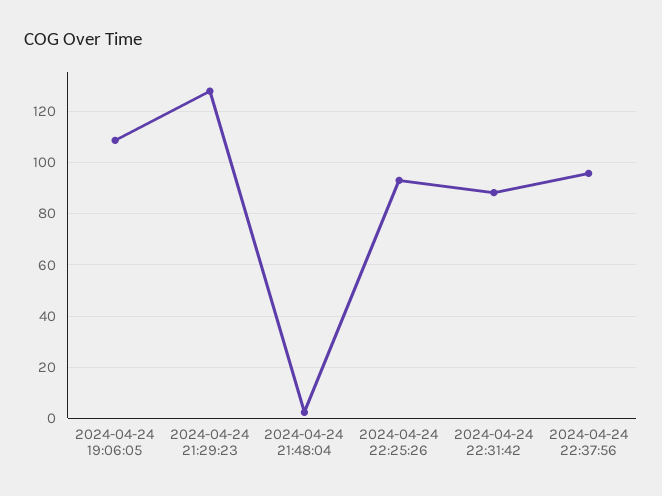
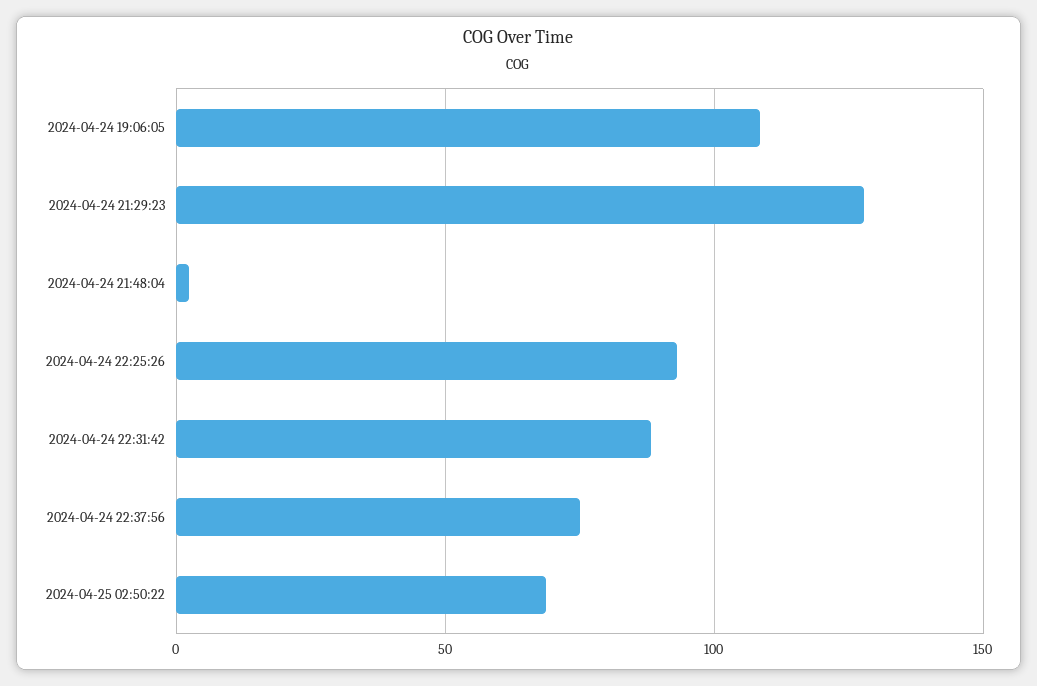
2024-04-24 22:37:56: 95 -> 75
2024-04-25 02:50:22: none -> 70

